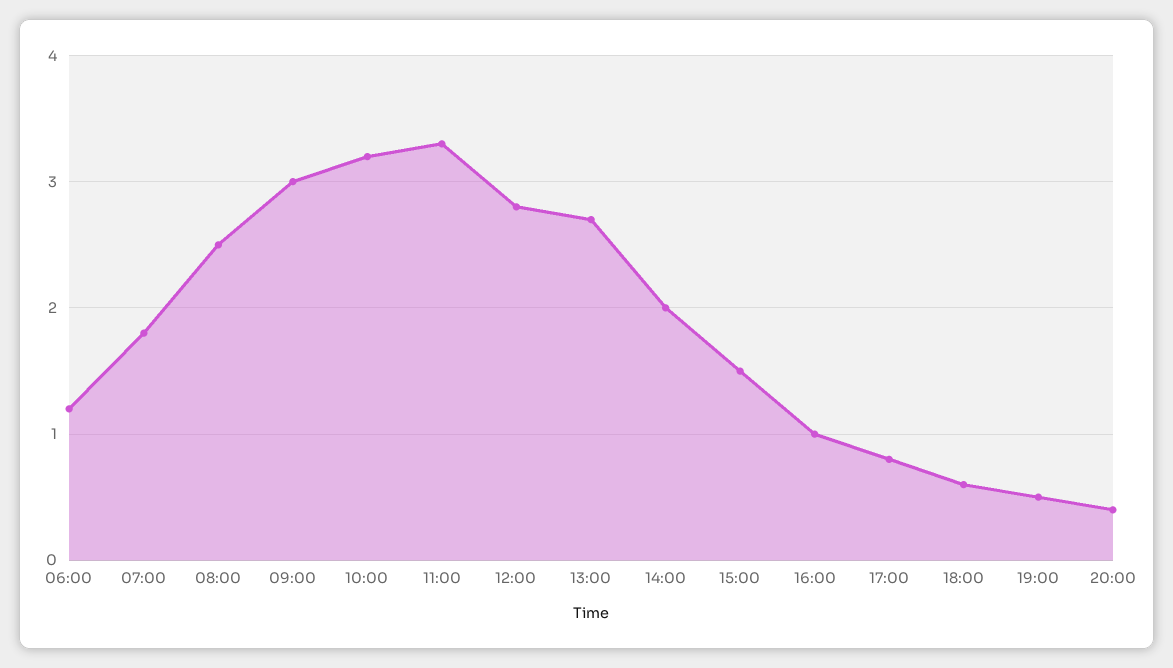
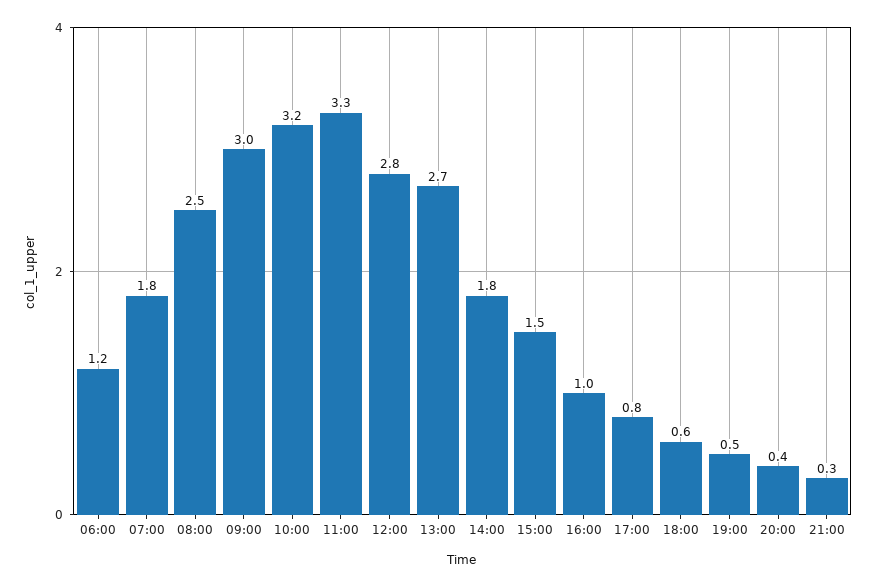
14:00: 2 -> 1.8
21:00: none -> 0.3

